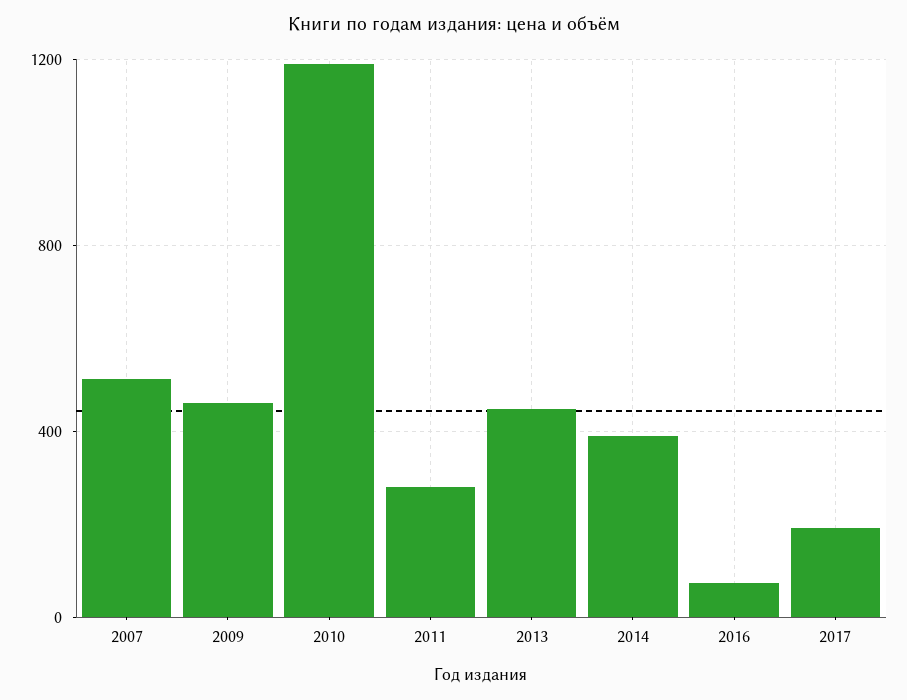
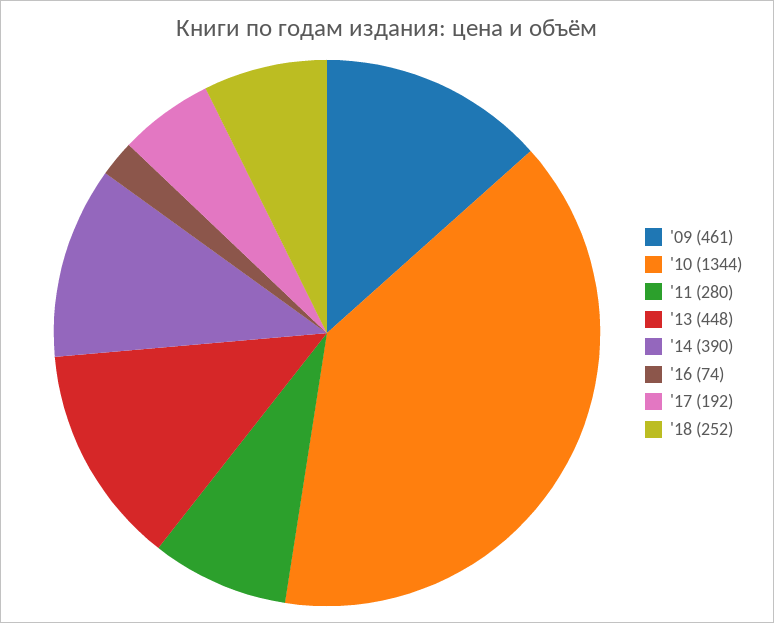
2007: 500 -> none
2010: 1200 -> 1344
'18: none -> 252

